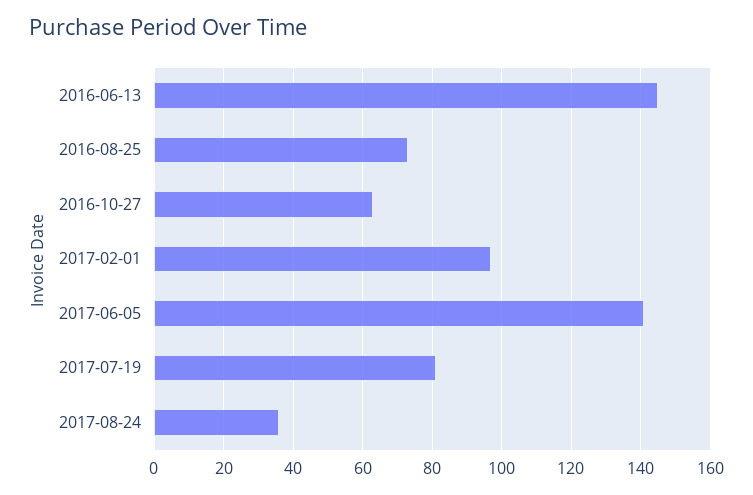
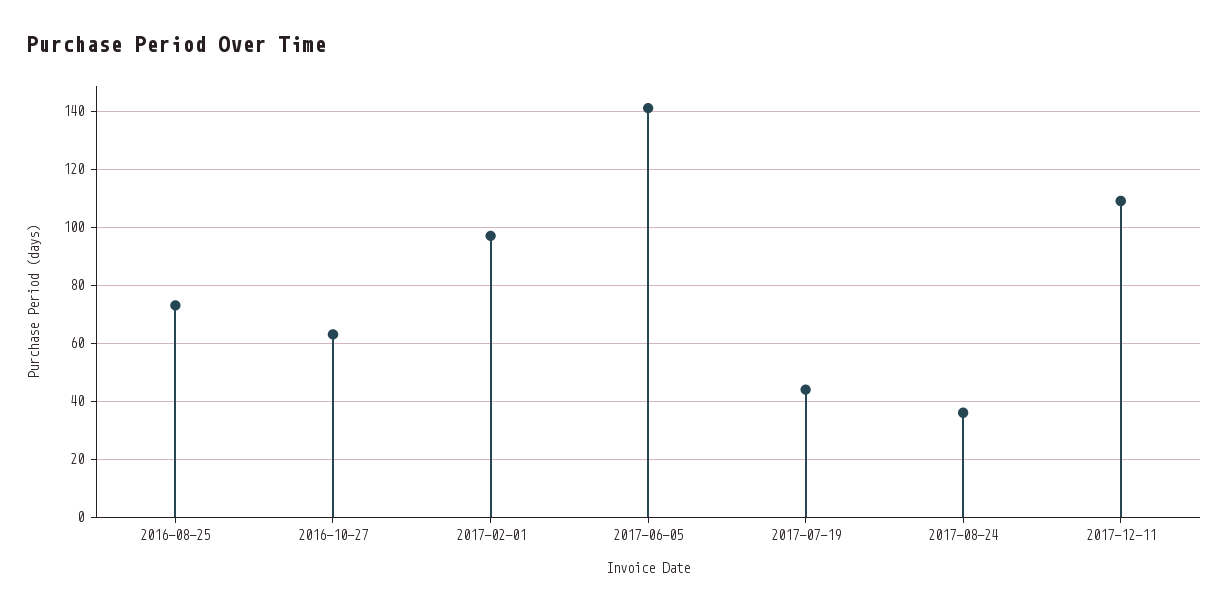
2016-06-13: 145 -> none
2017-07-19: 80 -> 45
2017-12-11: none -> 110

